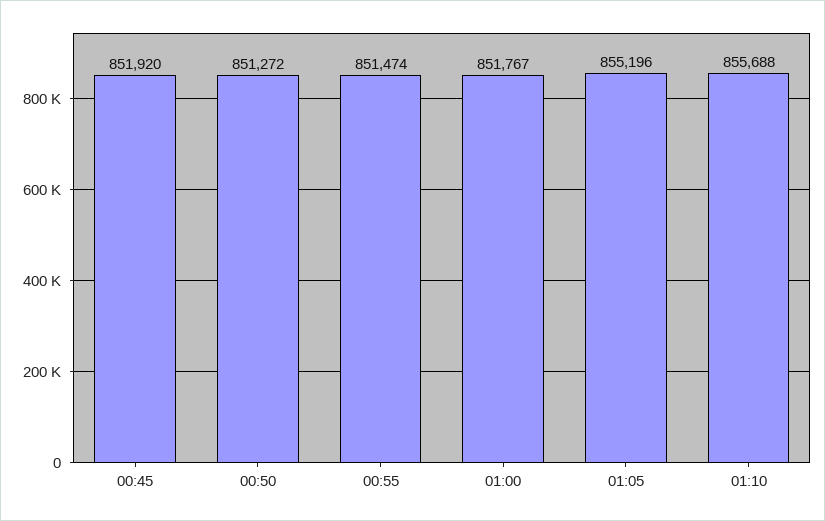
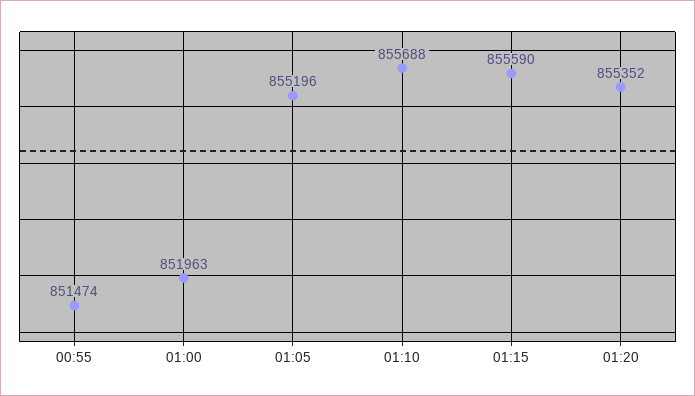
00:45: 851920 -> none
00:50: 851272 -> none
01:00: 851767 -> 851963
01:15: none -> 855590
01:20: none -> 855352

